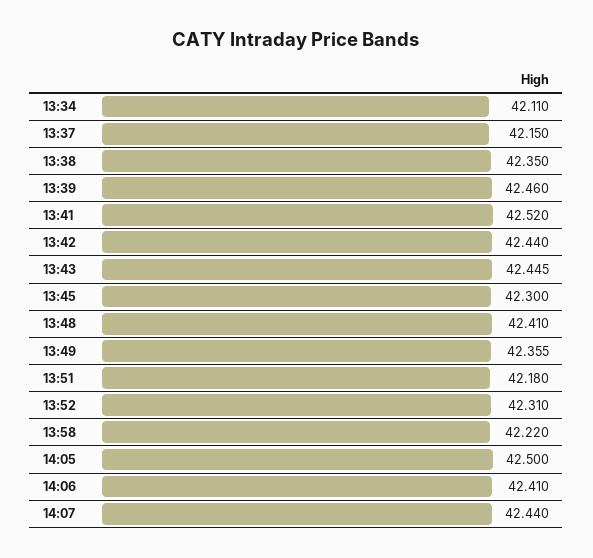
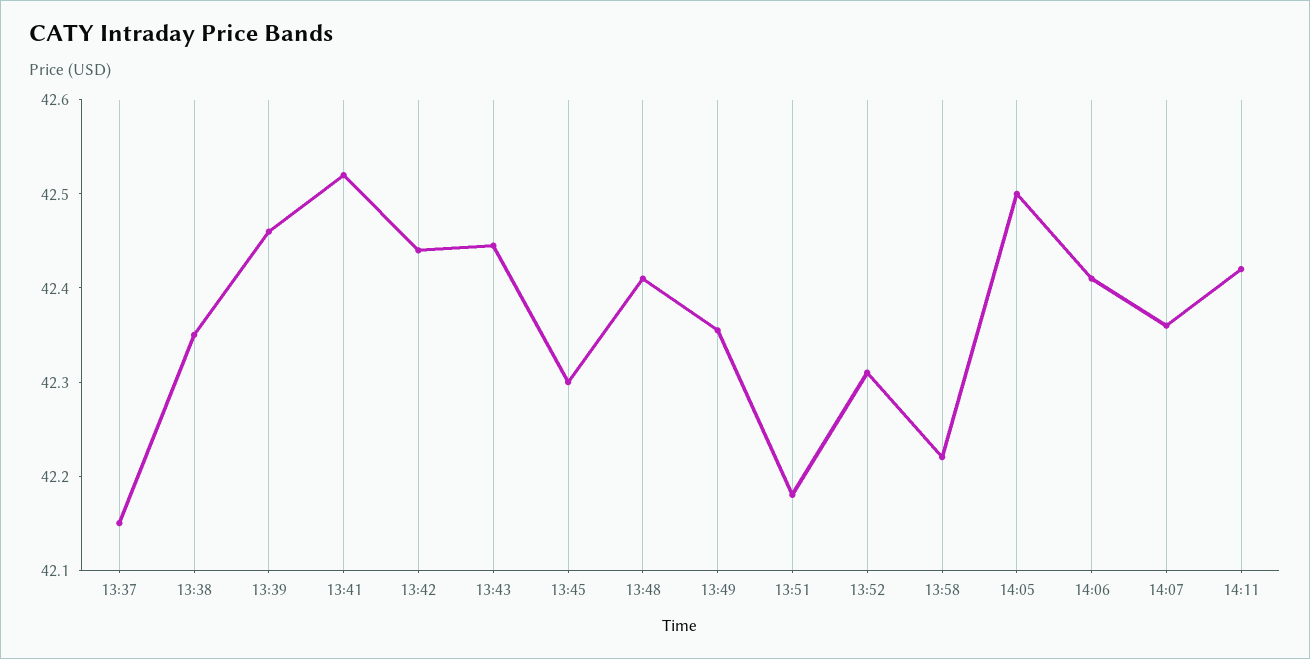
13:34: 42.11 -> none
14:07: 42.44 -> 42.36
14:11: none -> 42.42

